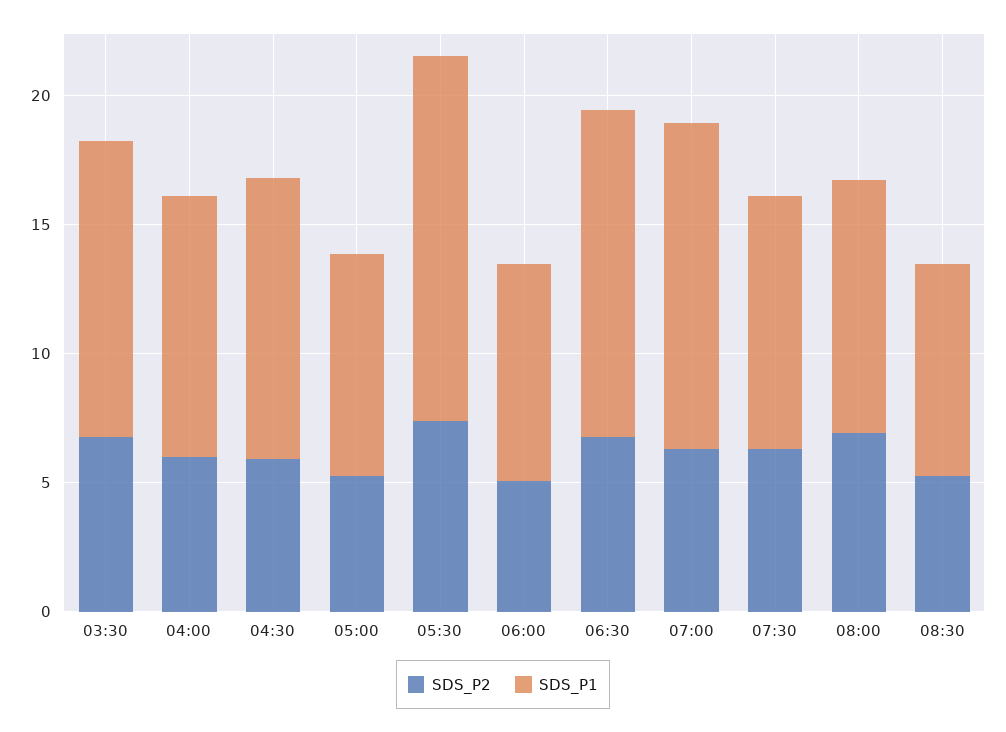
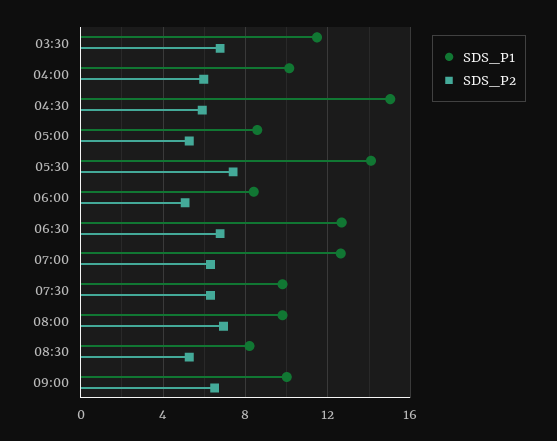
SDS_P1, 04:30: 11 -> 15
SDS_P1, 09:00: none -> 10
SDS_P2, 09:00: none -> 6.5

